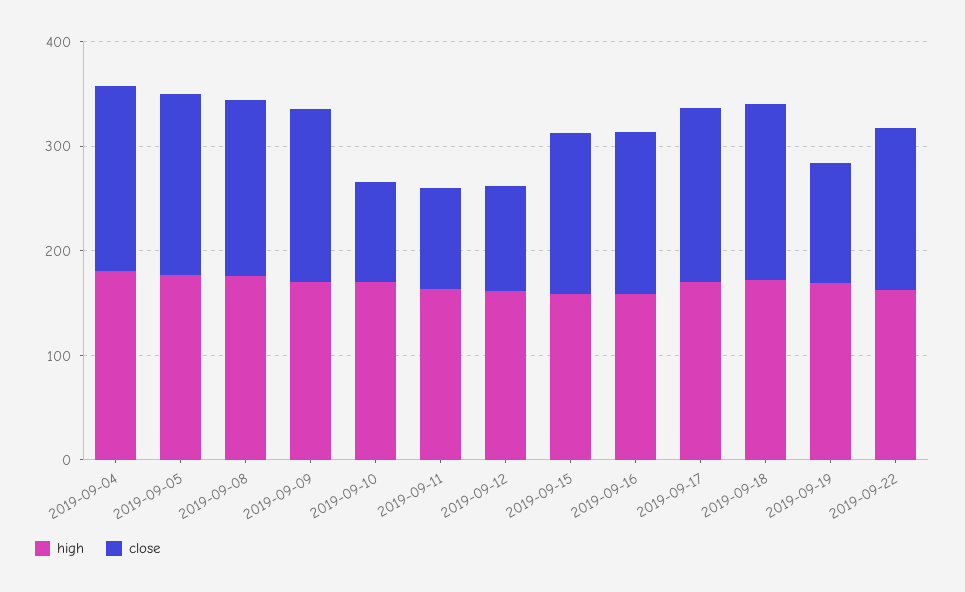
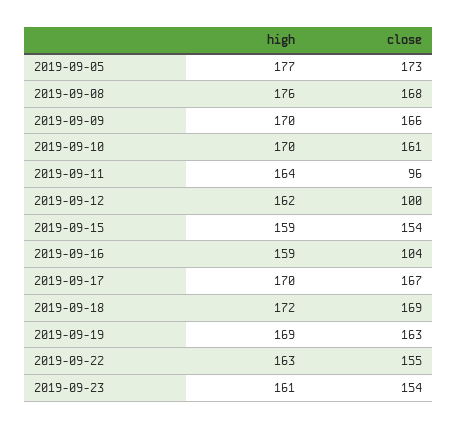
high, 2019-09-04: 180 -> none
close, 2019-09-04: 180 -> none
close, 2019-09-10: 100 -> 161
close, 2019-09-16: 160 -> 104
close, 2019-09-19: 120 -> 163
high, 2019-09-23: none -> 161
close, 2019-09-23: none -> 154

